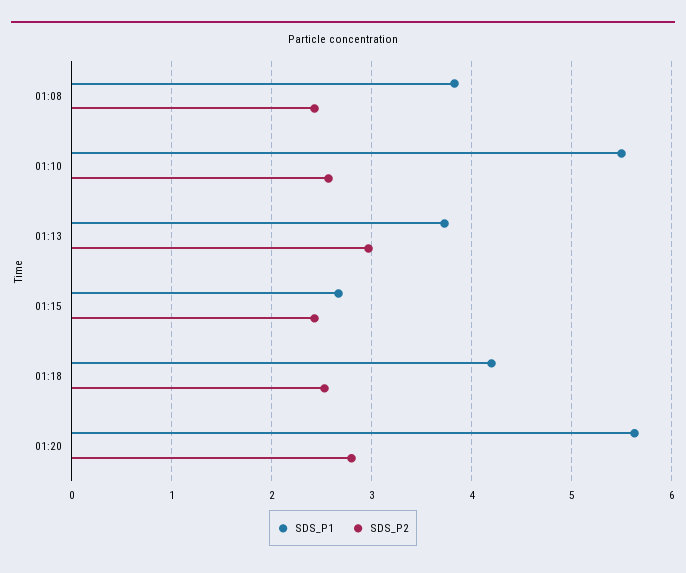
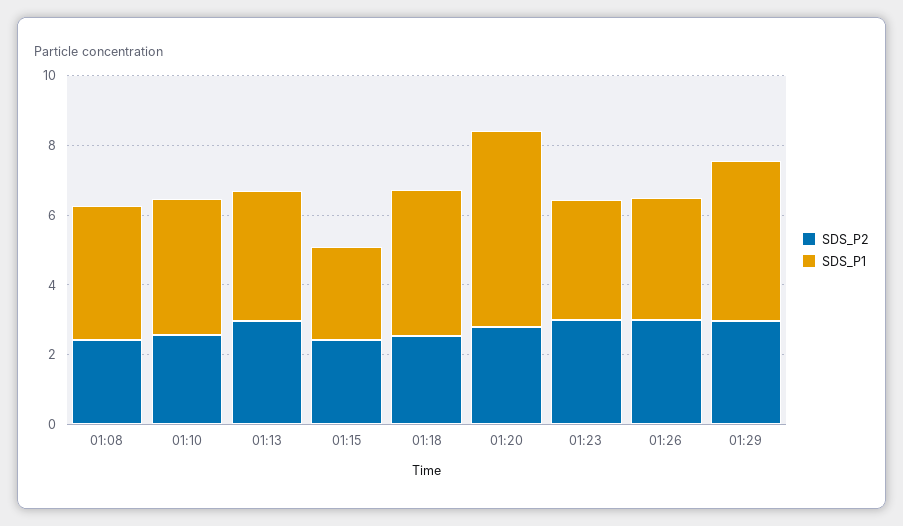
SDS_P1, 01:10: 5.5 -> 4
SDS_P2, 01:23: none -> 3
SDS_P1, 01:23: none -> 3.5
SDS_P2, 01:26: none -> 3
SDS_P1, 01:26: none -> 3.5
SDS_P2, 01:29: none -> 3
SDS_P1, 01:29: none -> 4.5

